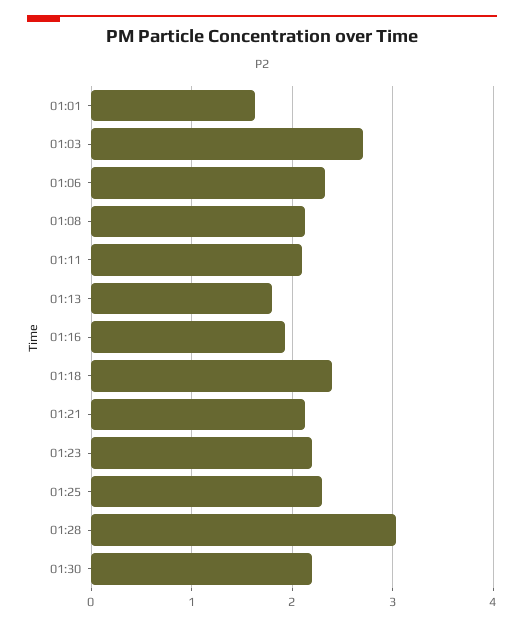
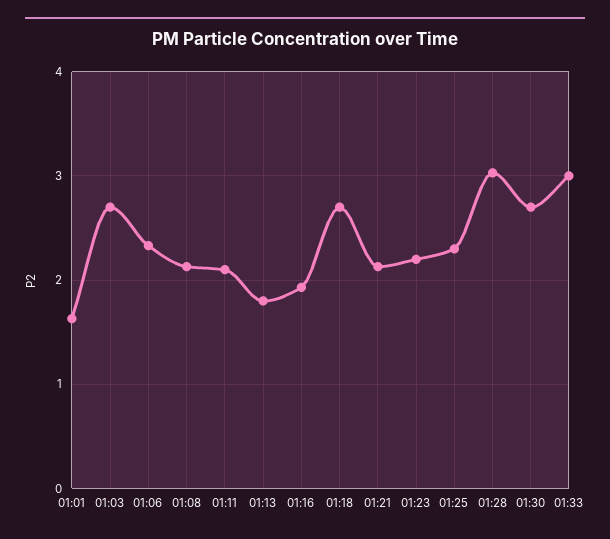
01:18: 2.4 -> 2.7
01:30: 2.2 -> 2.7
01:33: none -> 3

